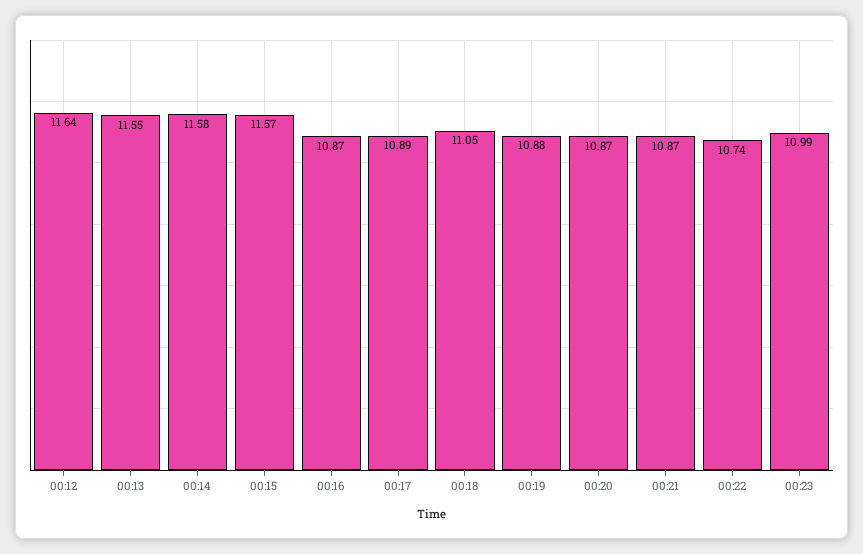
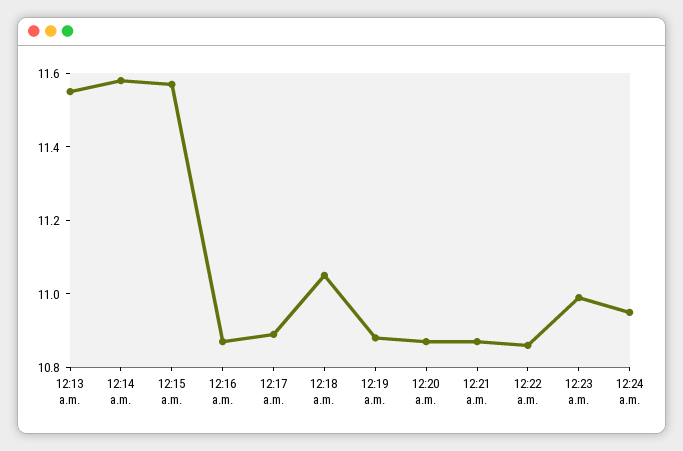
00:12: 11.64 -> none
00:22: 10.74 -> 10.85
12:24 a.m.: none -> 10.95

